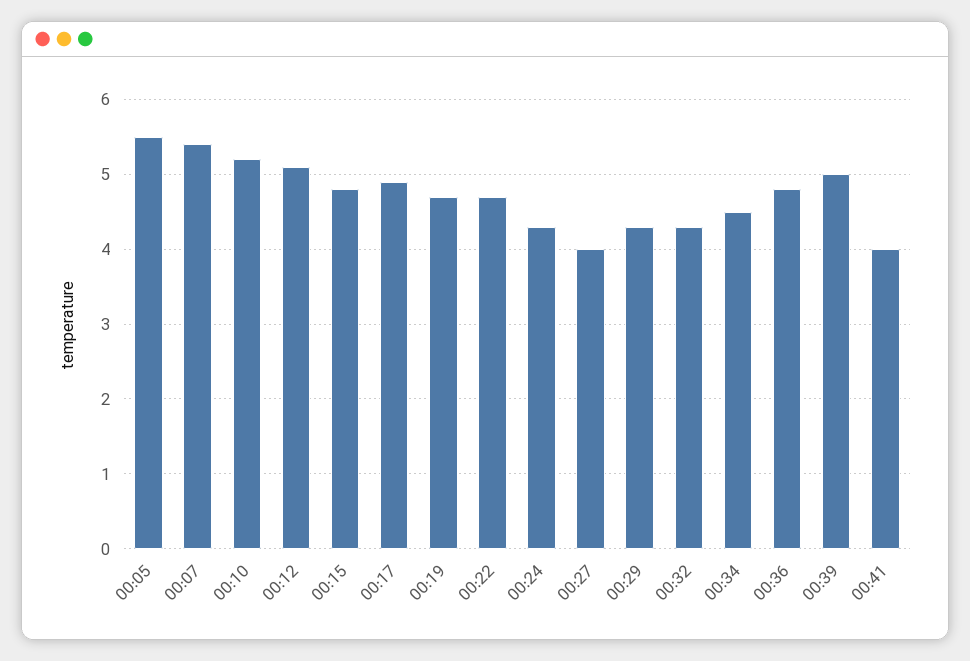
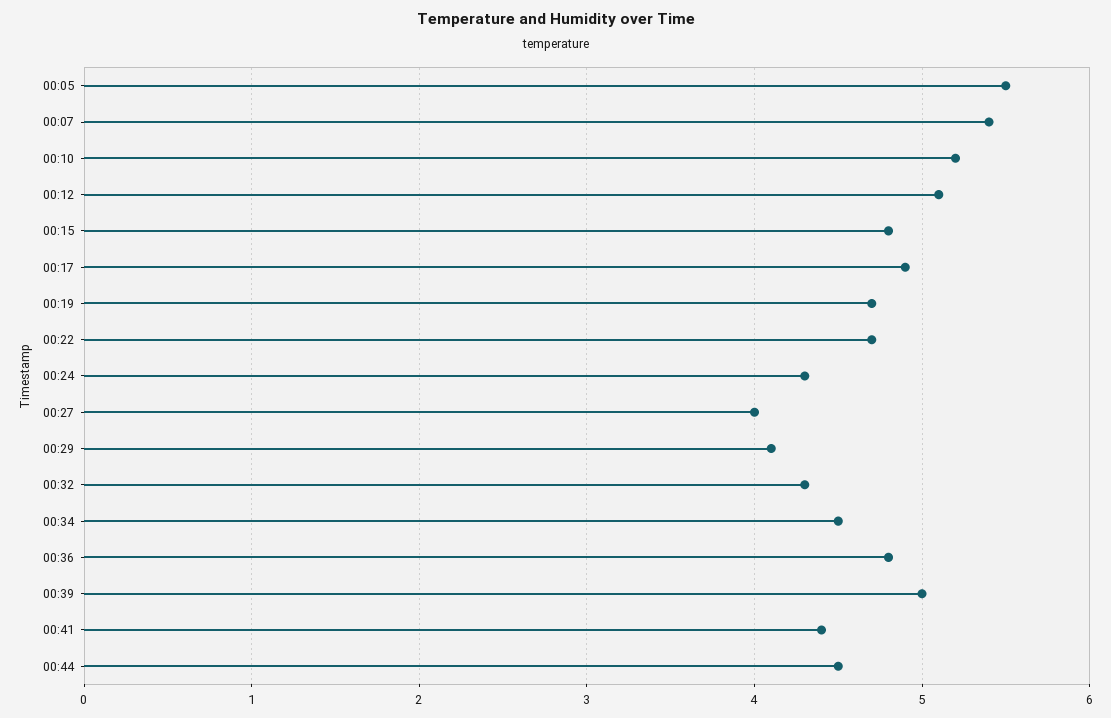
00:29: 4.3 -> 4.1
00:41: 4 -> 4.4
00:44: none -> 4.5

